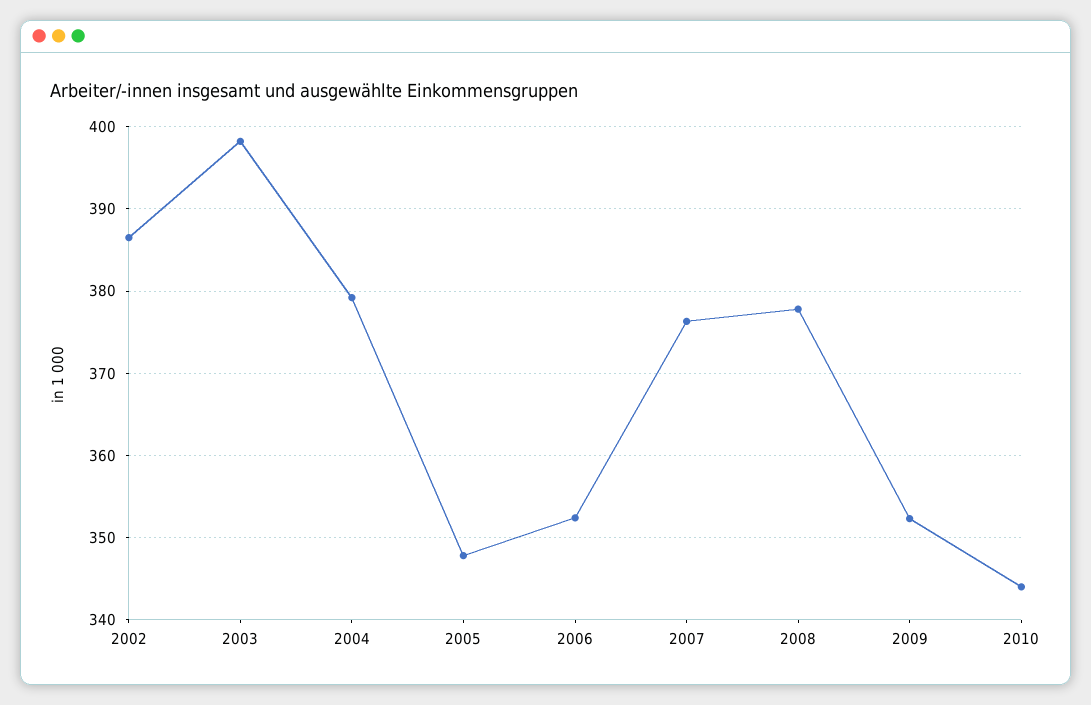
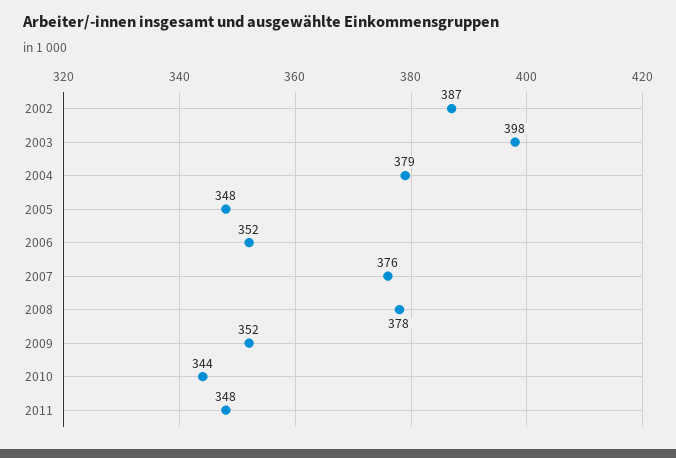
2011: none -> 348

